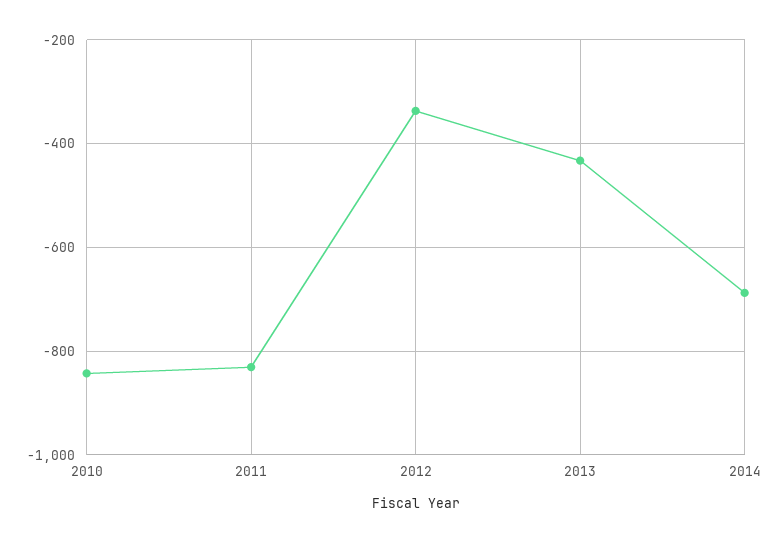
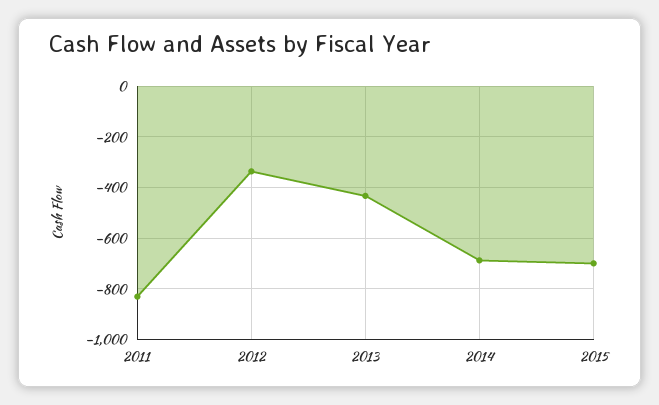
2010: -840 -> none
2015: none -> -700

